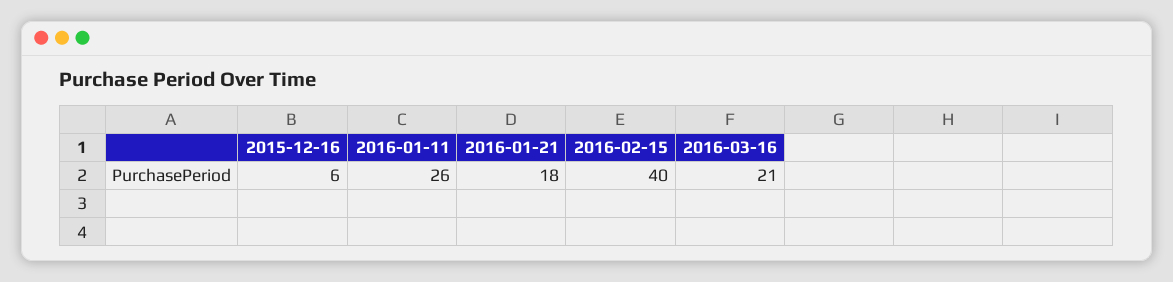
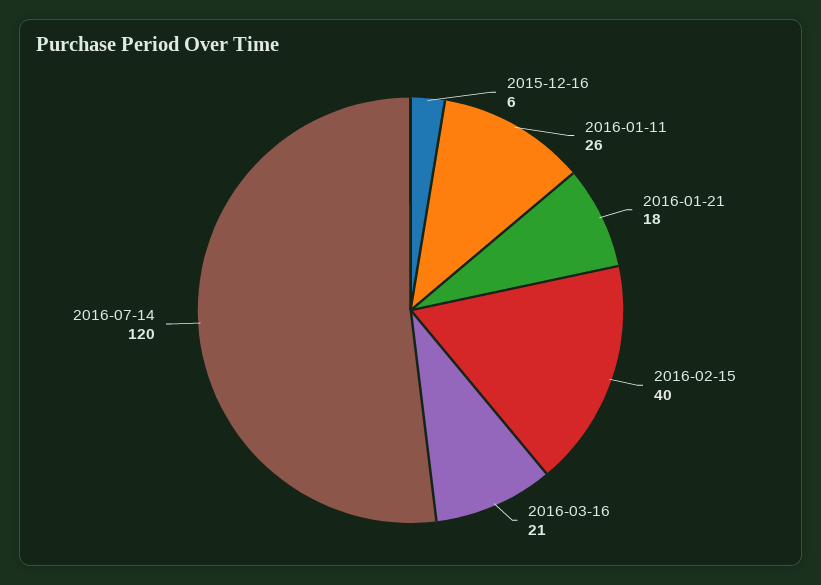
2016-07-14: none -> 120

